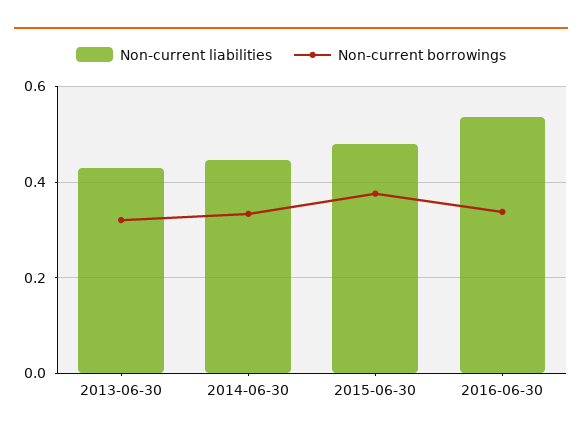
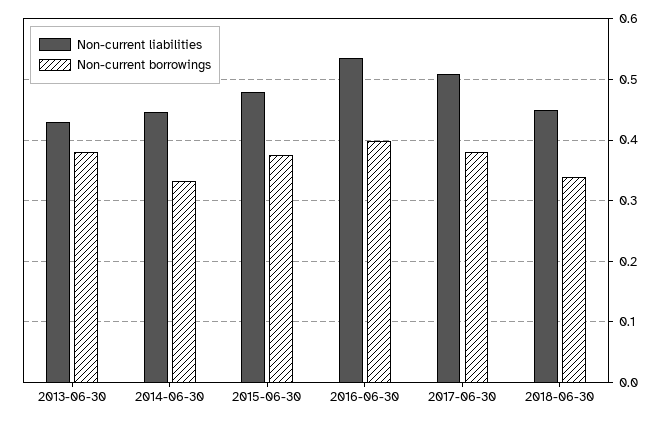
Non-current borrowings, 2013-06-30: 0.32 -> 0.38
Non-current borrowings, 2016-06-30: 0.34 -> 0.4
Non-current liabilities, 2017-06-30: none -> 0.51
Non-current borrowings, 2017-06-30: none -> 0.38
Non-current liabilities, 2018-06-30: none -> 0.45
Non-current borrowings, 2018-06-30: none -> 0.34

